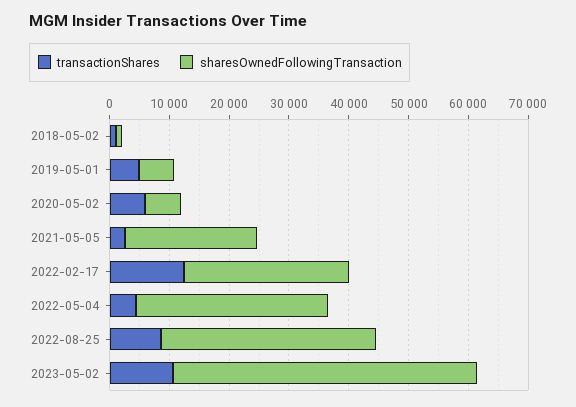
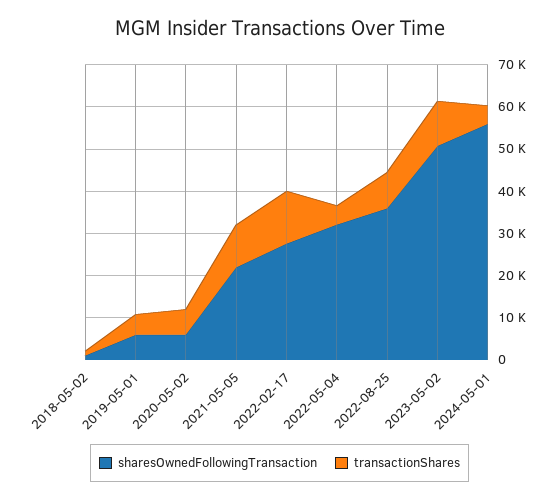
transactionShares, 2021-05-05: 2000 -> 10000
sharesOwnedFollowingTransaction, 2024-05-01: none -> 56000
transactionShares, 2024-05-01: none -> 4000

